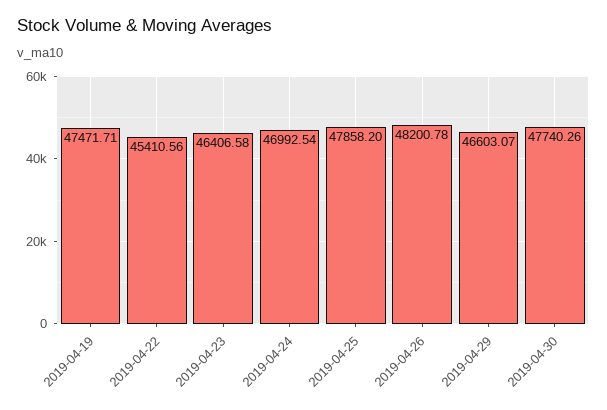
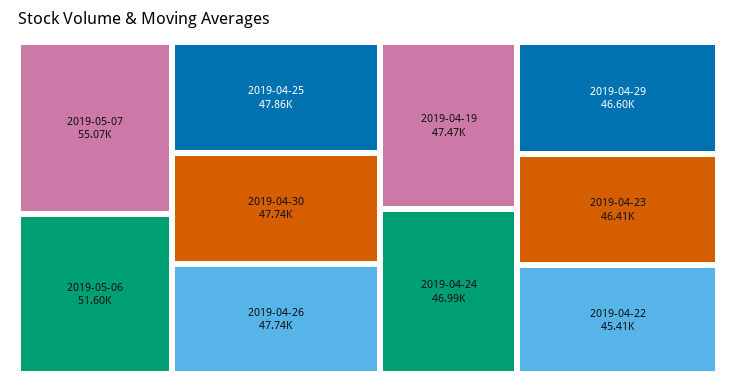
2019-04-26: 48200.78 -> 47740
2019-05-07: none -> 55070
2019-05-06: none -> 51600

